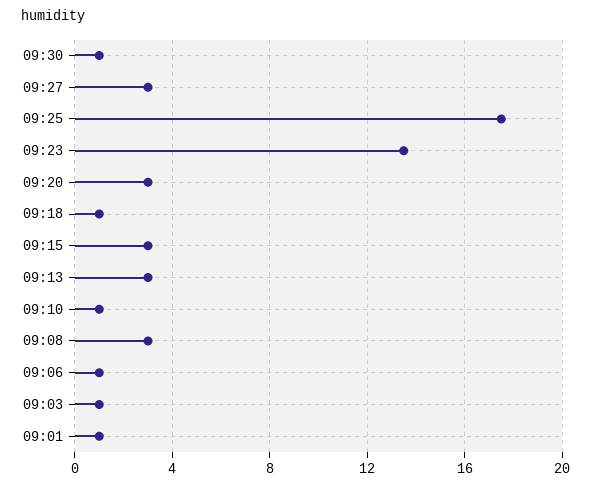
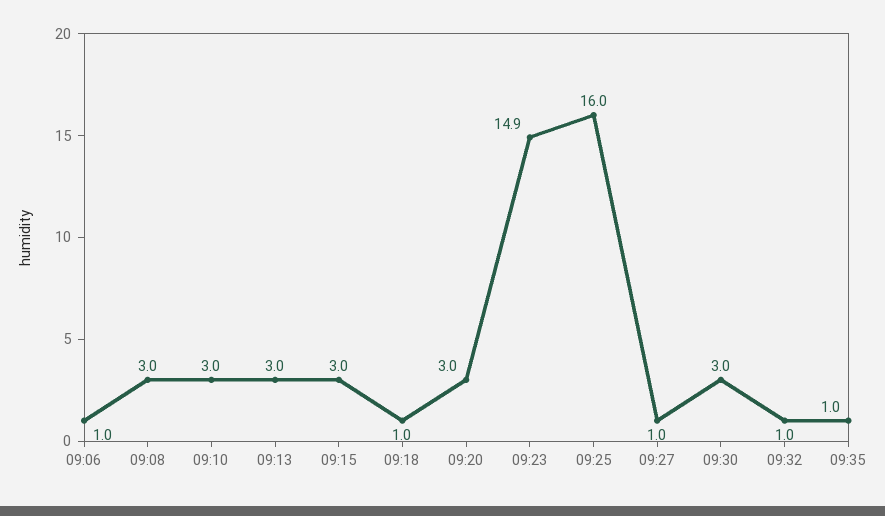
09:30: 1 -> 3
09:27: 3 -> 1
09:25: 17.5 -> 16
09:23: 13.5 -> 14.9
09:10: 1 -> 3
09:03: 1 -> none
09:01: 1 -> none
09:32: none -> 1
09:35: none -> 1

